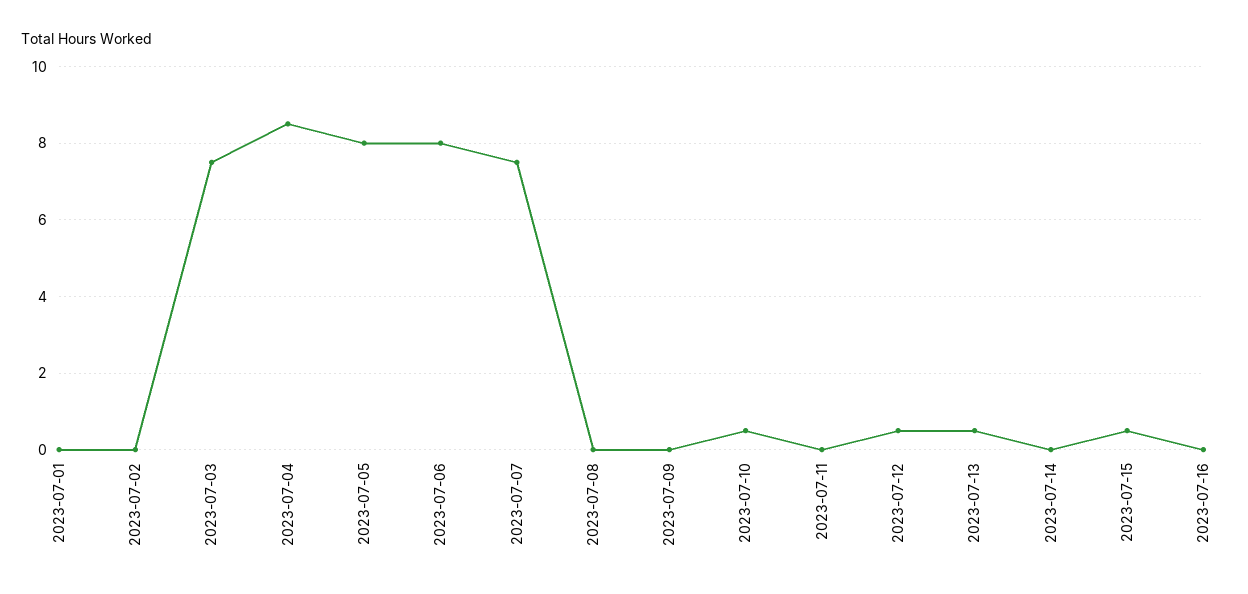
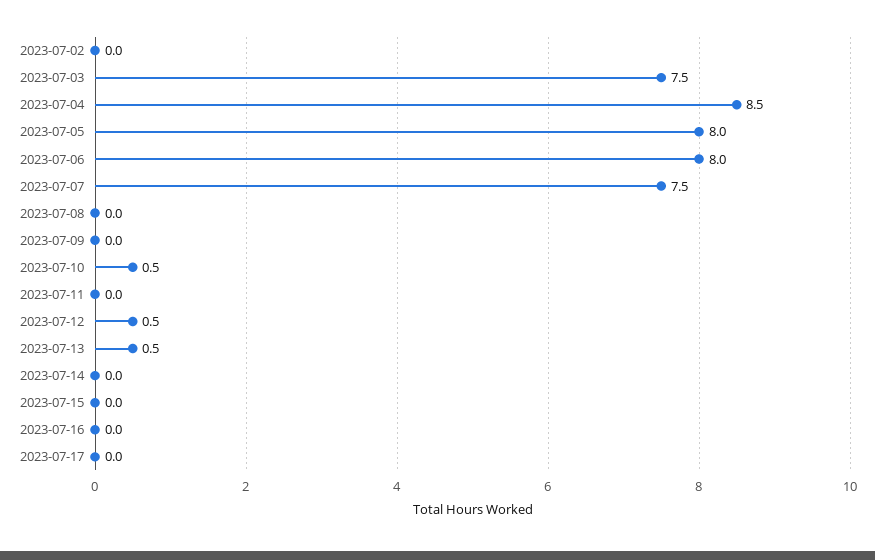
2023-07-01: 0 -> none
2023-07-15: 0.5 -> 0
2023-07-17: none -> 0

